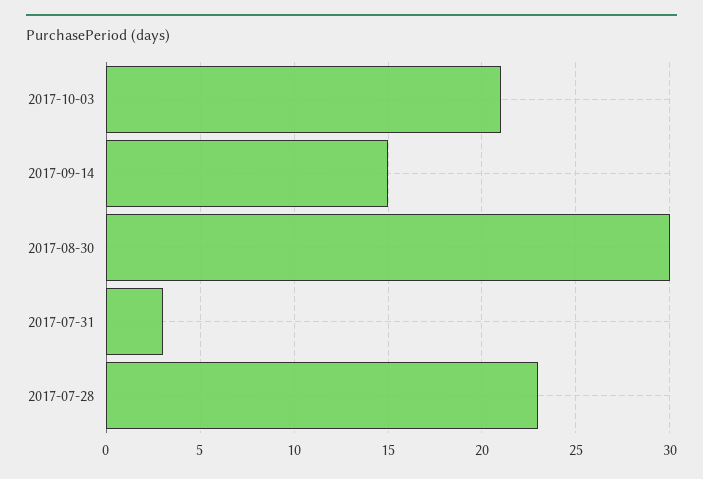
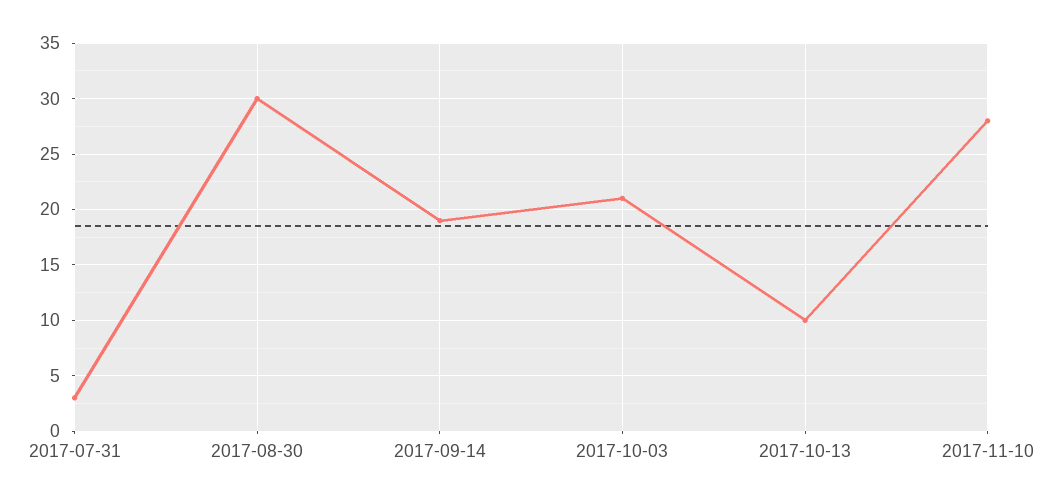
2017-09-14: 15 -> 19
2017-07-28: 23 -> none
2017-10-13: none -> 10
2017-11-10: none -> 28

